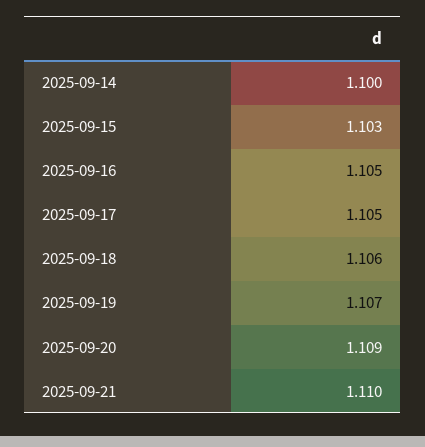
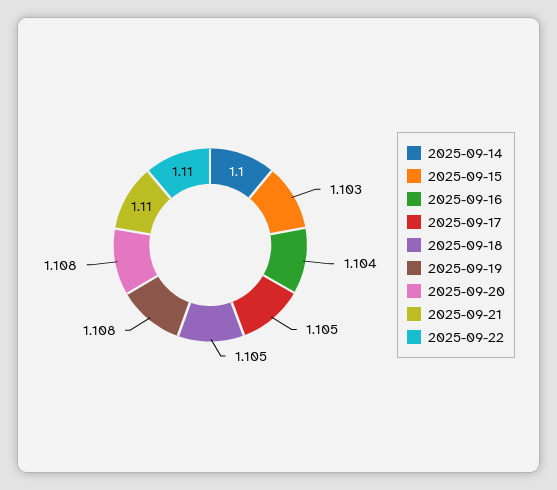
2025-09-16: 1.105 -> 1.104
2025-09-18: 1.106 -> 1.105
2025-09-19: 1.107 -> 1.108
2025-09-20: 1.109 -> 1.108
2025-09-22: none -> 1.11

